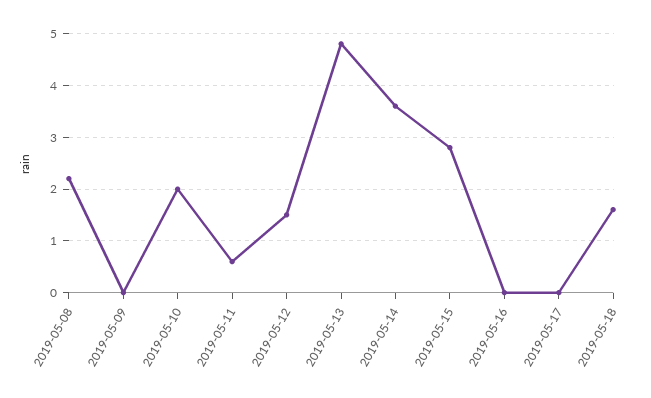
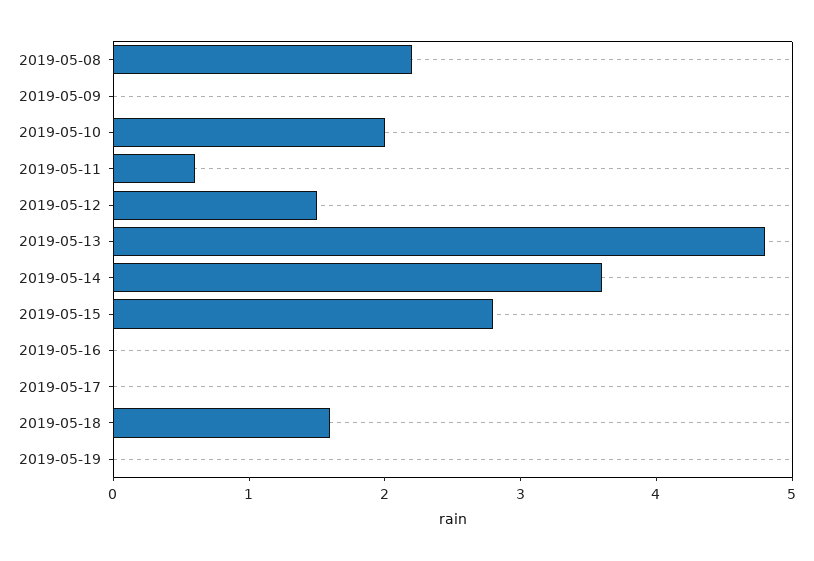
2019-05-19: none -> 0

